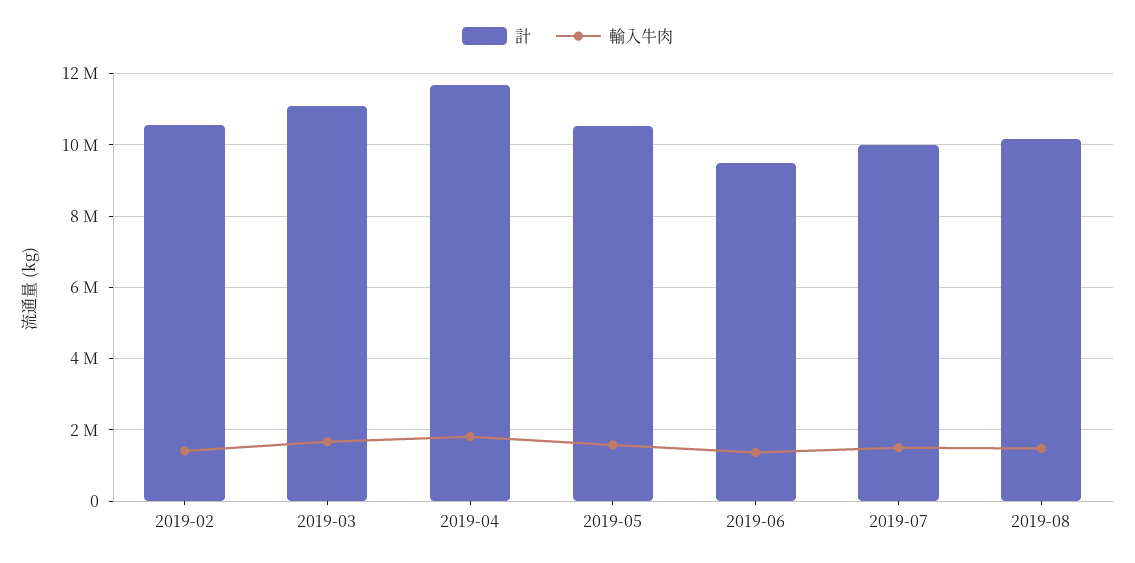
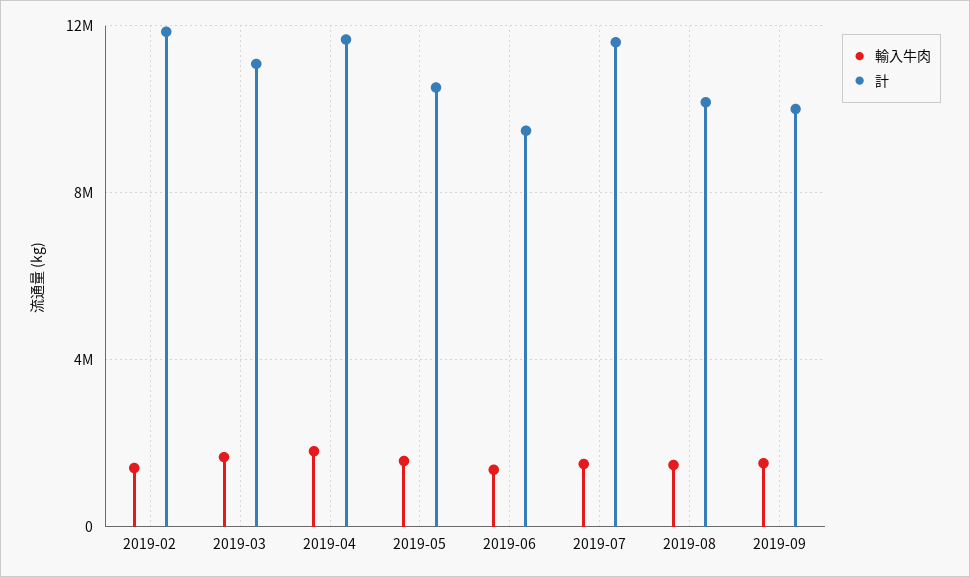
計, 2019-02: 10600000 -> 12000000
計, 2019-07: 10000000 -> 11500000
輸入牛肉, 2019-09: none -> 1500000
計, 2019-09: none -> 10000000

